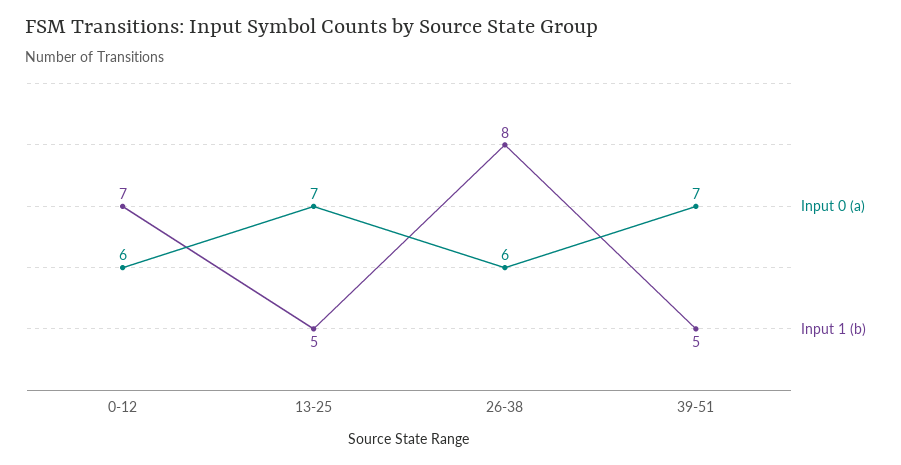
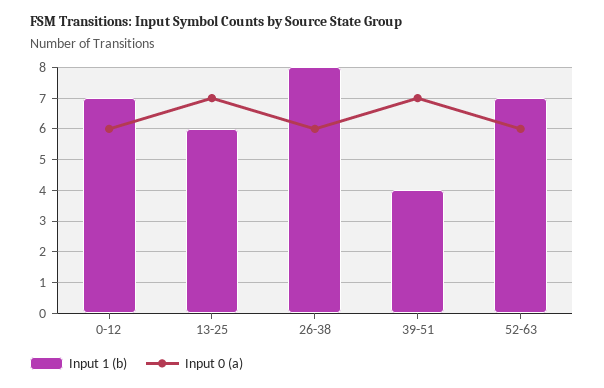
Input 1 (b), 13-25: 5 -> 6
Input 1 (b), 39-51: 5 -> 4
Input 1 (b), 52-63: none -> 7
Input 0 (a), 52-63: none -> 6

